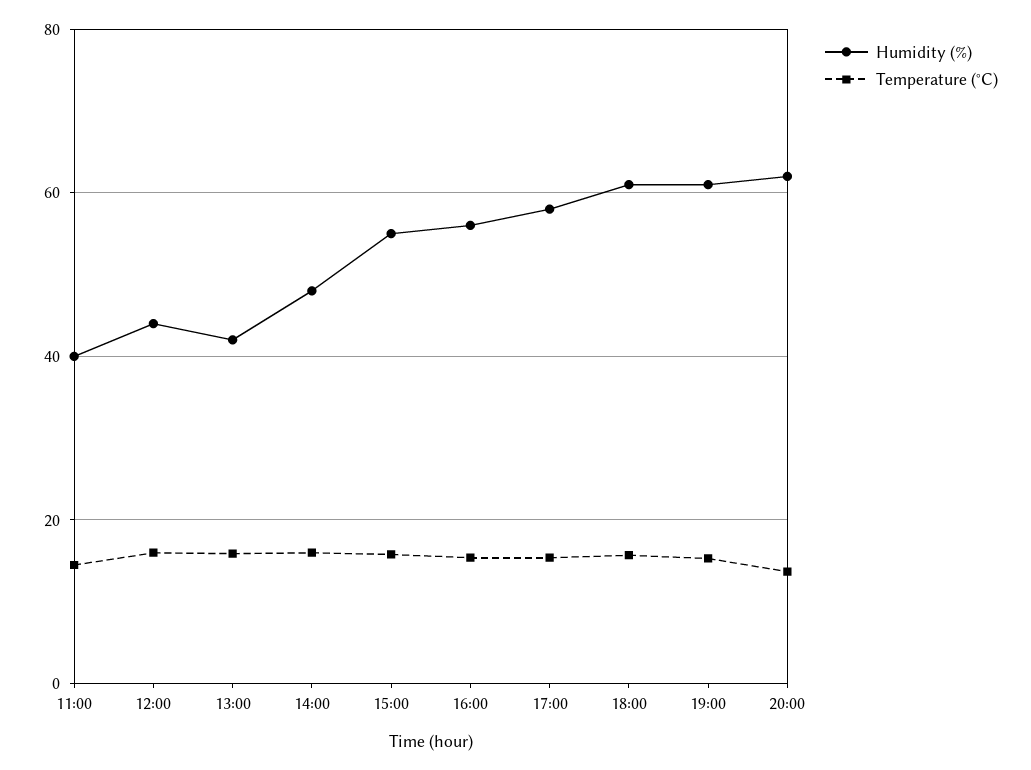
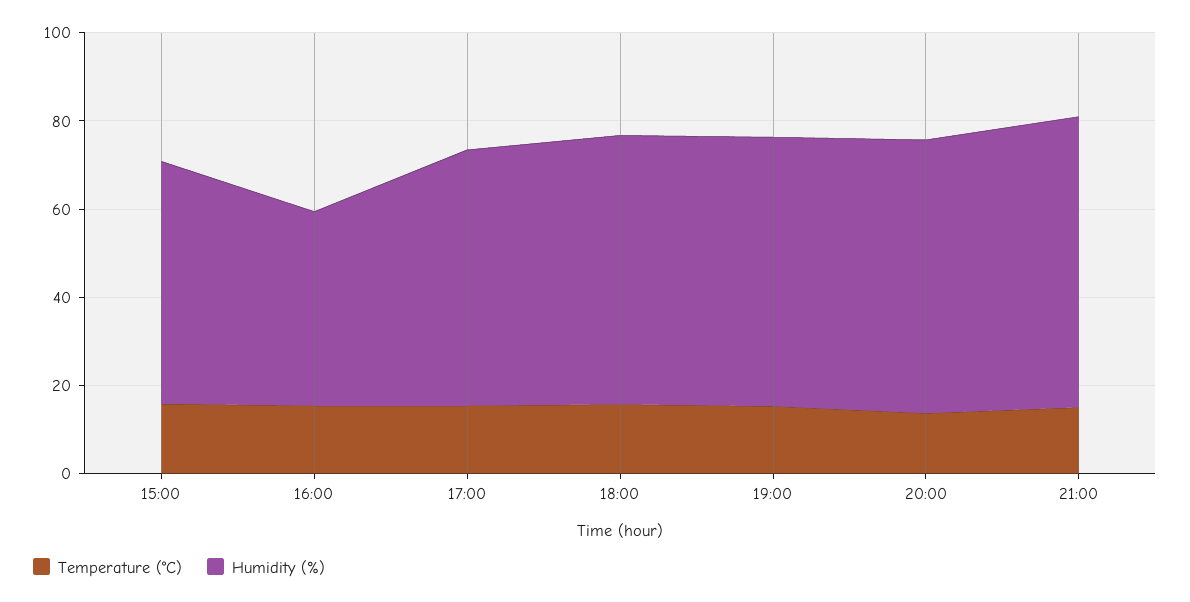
Humidity (%), 11:00: 40 -> none
Temperature (°C), 11:00: 14 -> none
Humidity (%), 12:00: 44 -> none
Temperature (°C), 12:00: 16 -> none
Humidity (%), 13:00: 42 -> none
Temperature (°C), 13:00: 16 -> none
Humidity (%), 14:00: 48 -> none
Temperature (°C), 14:00: 16 -> none
Humidity (%), 16:00: 56 -> 45
Temperature (°C), 21:00: none -> 15
Humidity (%), 21:00: none -> 65

